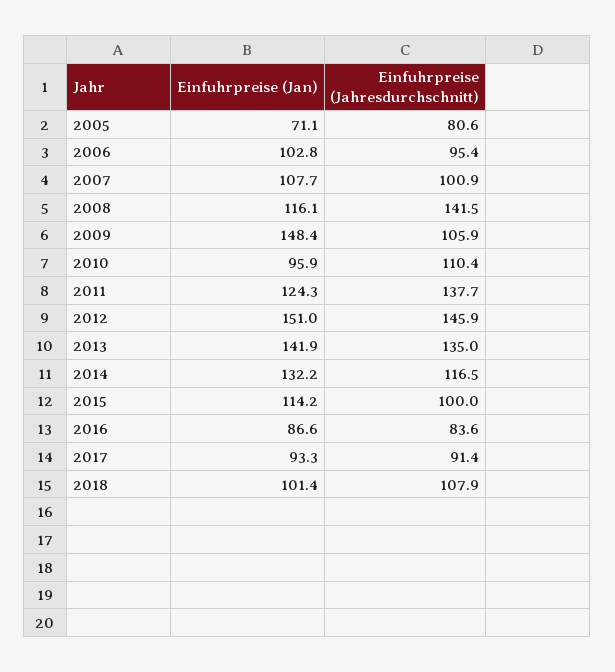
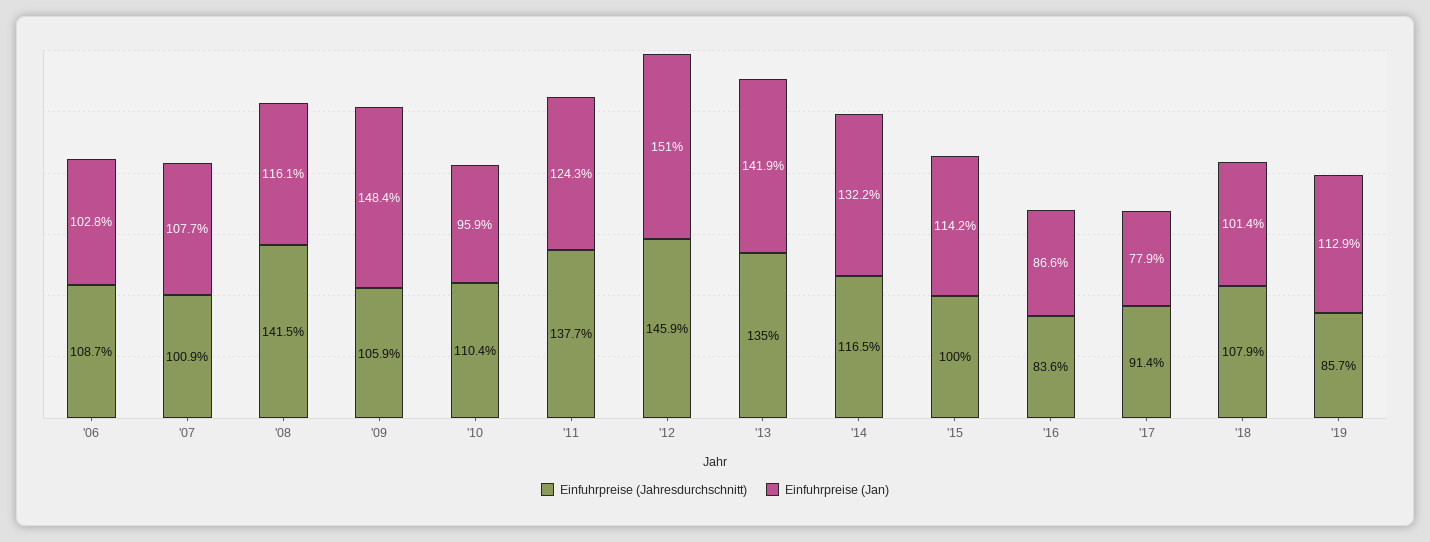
Einfuhrpreise (Jan), 2005: 71.1 -> none
Einfuhrpreise (Jahresdurchschnitt), 2005: 80.6 -> none
Einfuhrpreise (Jahresdurchschnitt), 2006: 95.4 -> 108.7
Einfuhrpreise (Jan), 2017: 93.3 -> 77.9
Einfuhrpreise (Jahresdurchschnitt), '19: none -> 85.7
Einfuhrpreise (Jan), '19: none -> 112.9

